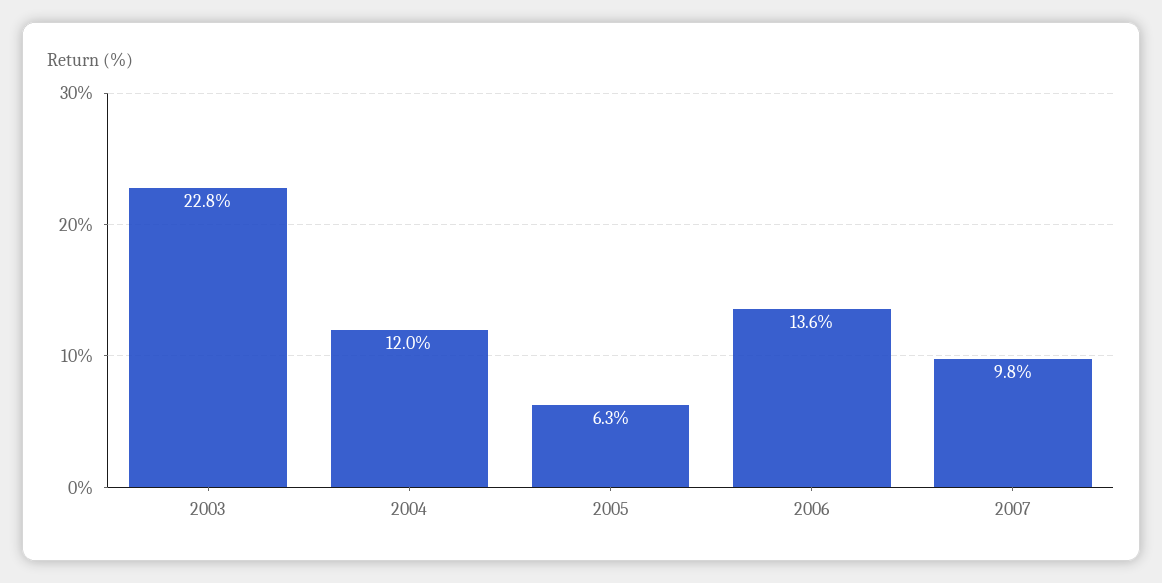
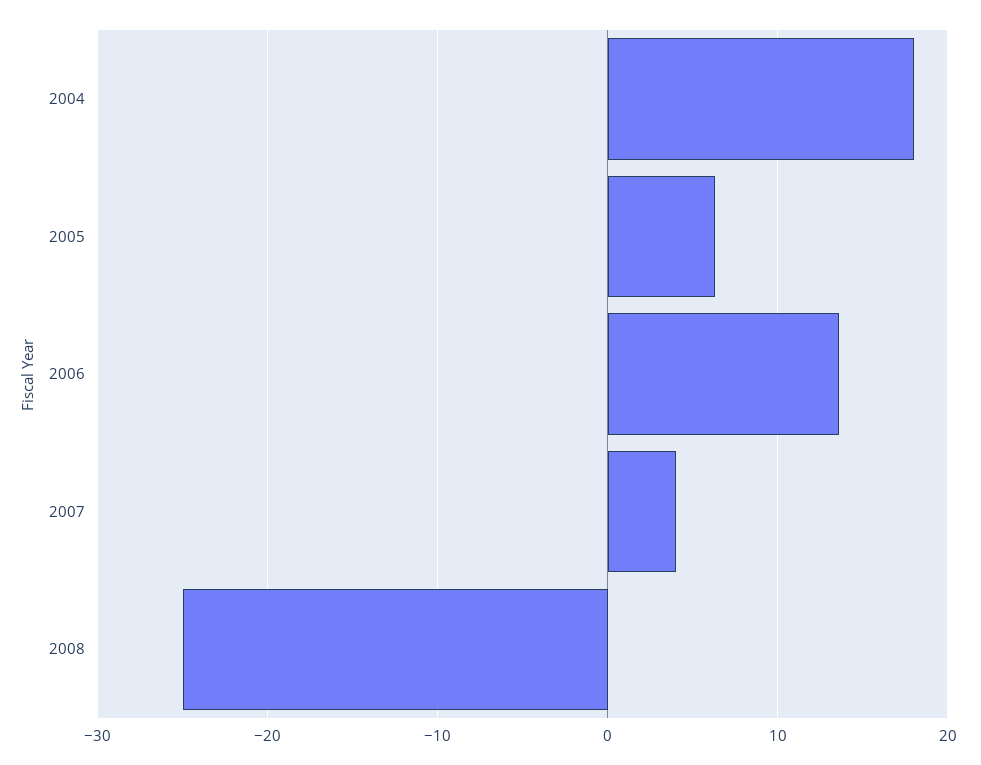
2003: 22.8 -> none
2004: 12 -> 18
2007: 9.8 -> 4
2008: none -> -25

